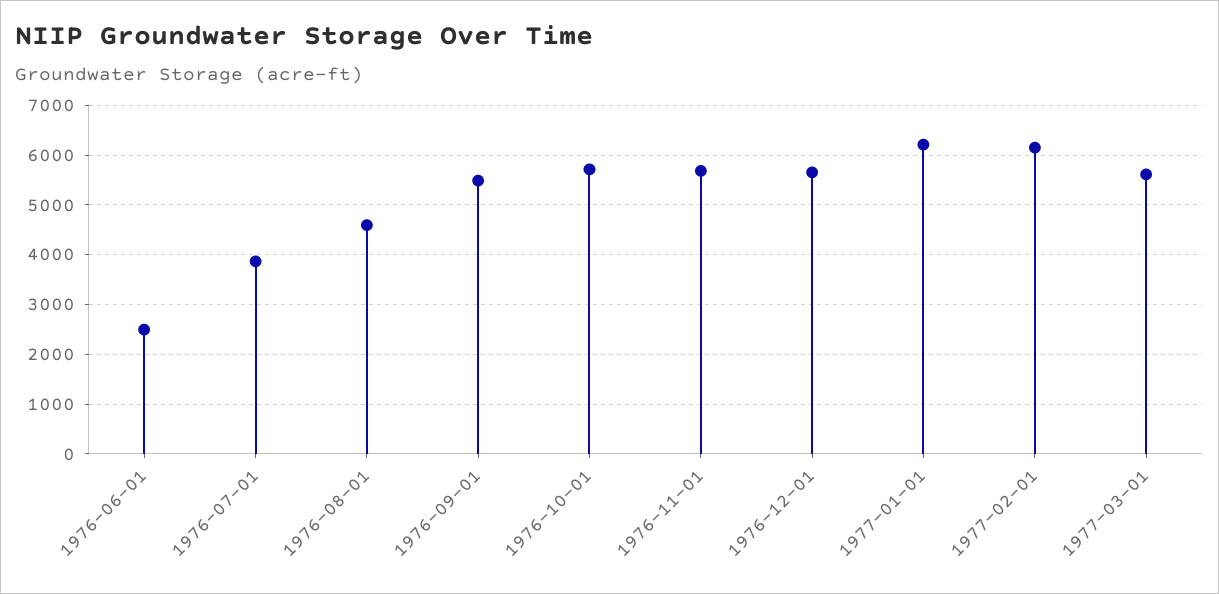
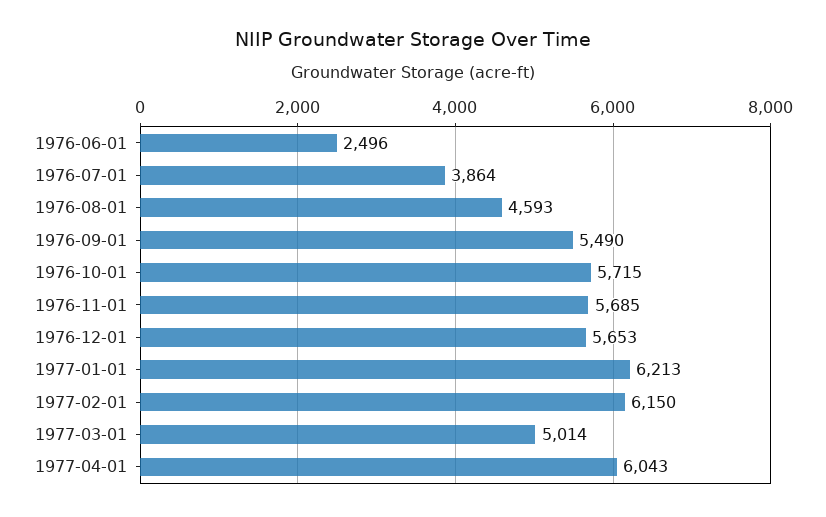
1977-03-01: 5600 -> 5014
1977-04-01: none -> 6043

